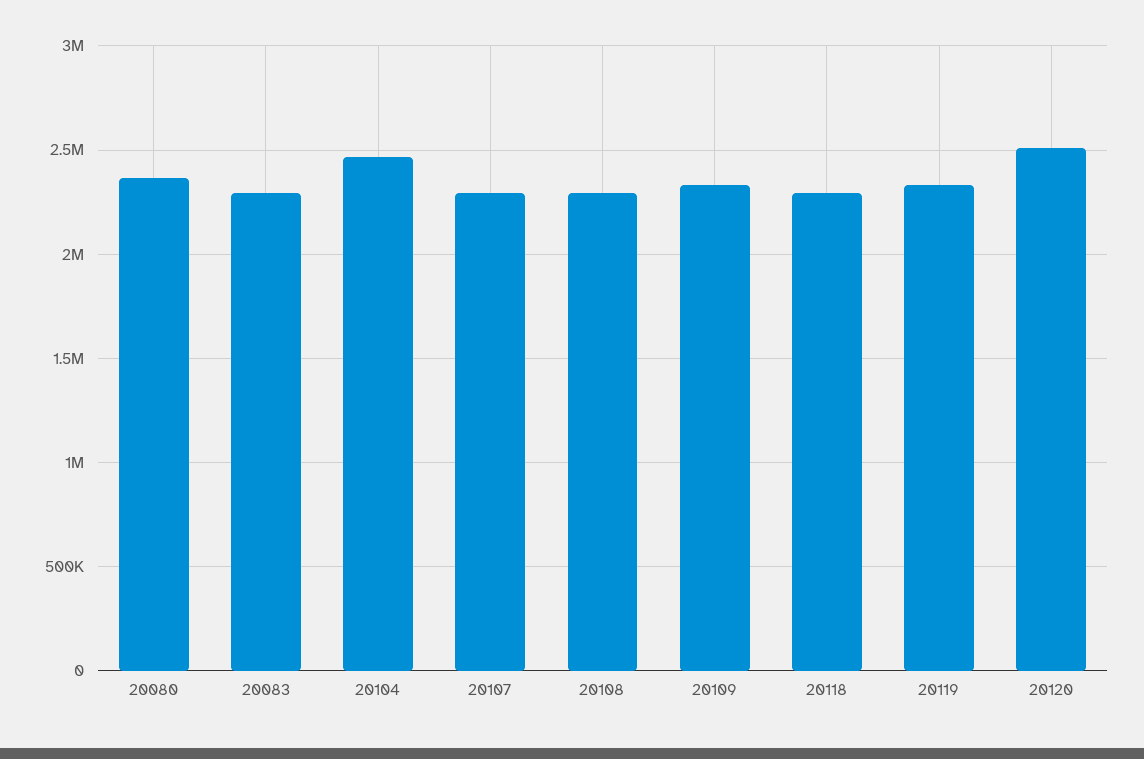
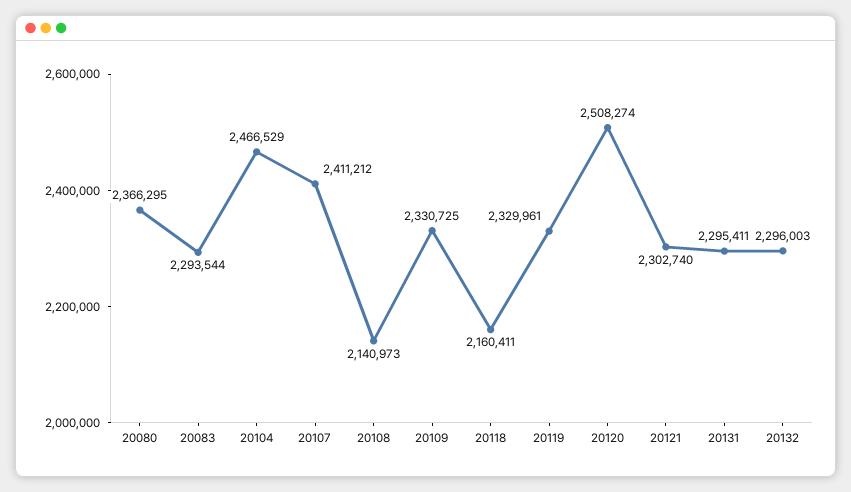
20107: 2300000 -> 2411212
20108: 2300000 -> 2140973
20118: 2300000 -> 2160411
20121: none -> 2302740
20131: none -> 2295411
20132: none -> 2296003

